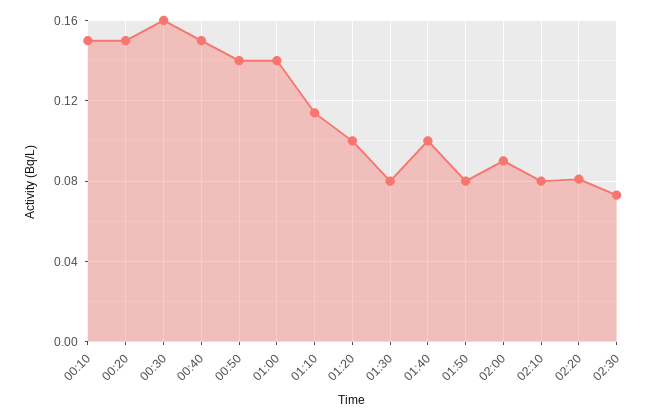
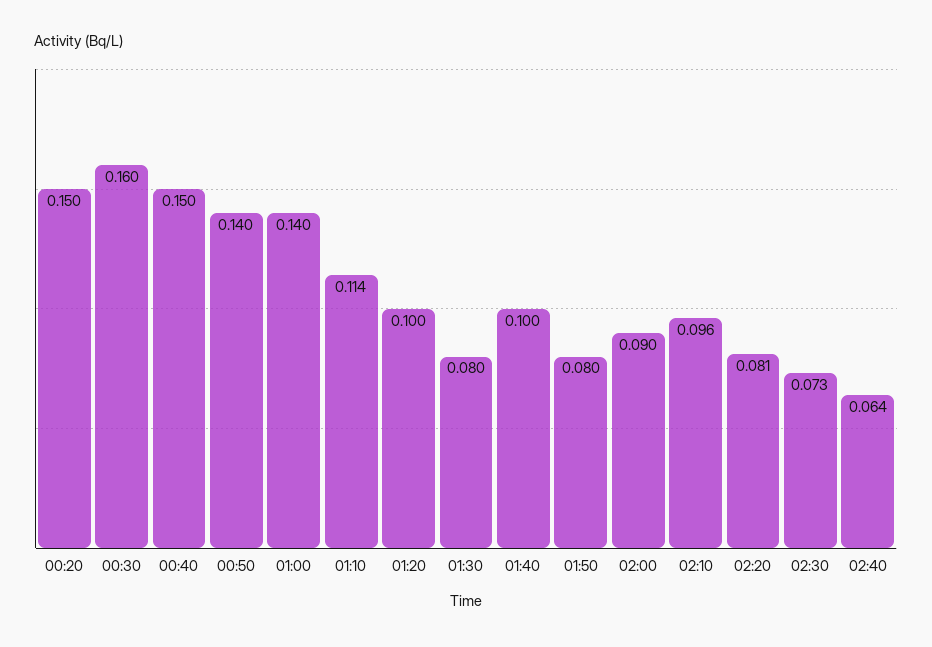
00:10: 0.15 -> none
02:10: 0.08 -> 0.096
02:40: none -> 0.064

